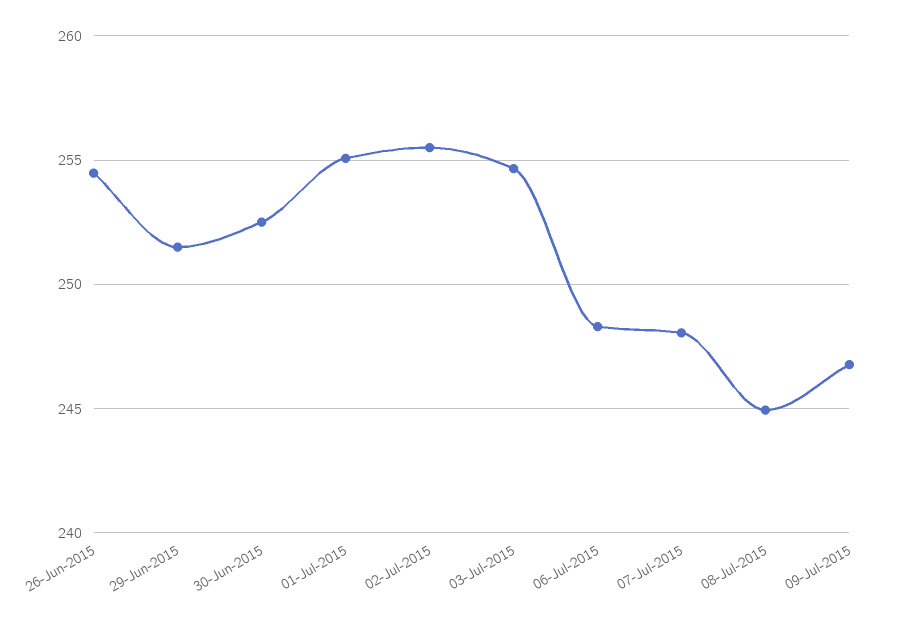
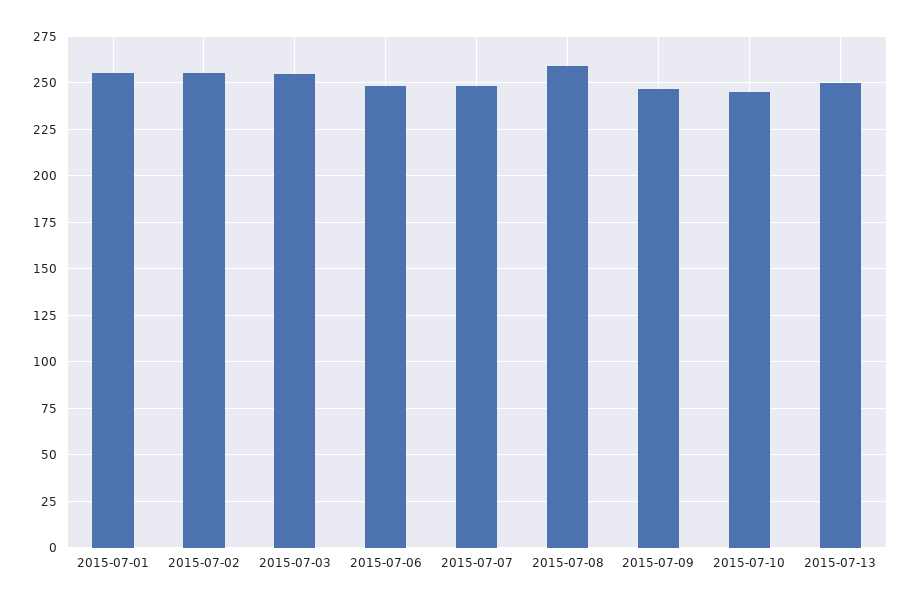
26-Jun-2015: 254.5 -> none
29-Jun-2015: 251.5 -> none
30-Jun-2015: 252.5 -> none
08-Jul-2015: 245 -> 260
2015-07-10: none -> 245
2015-07-13: none -> 250

